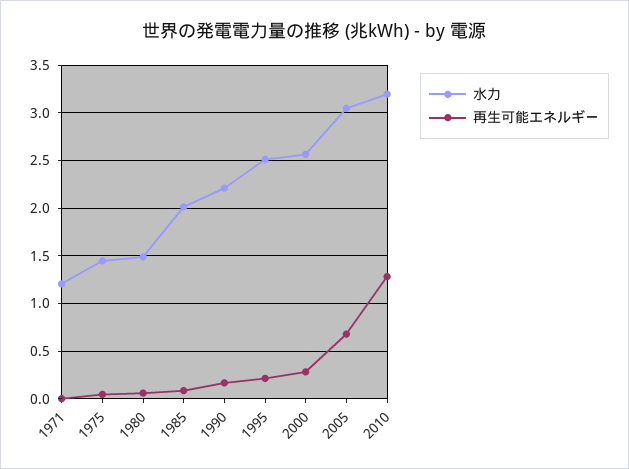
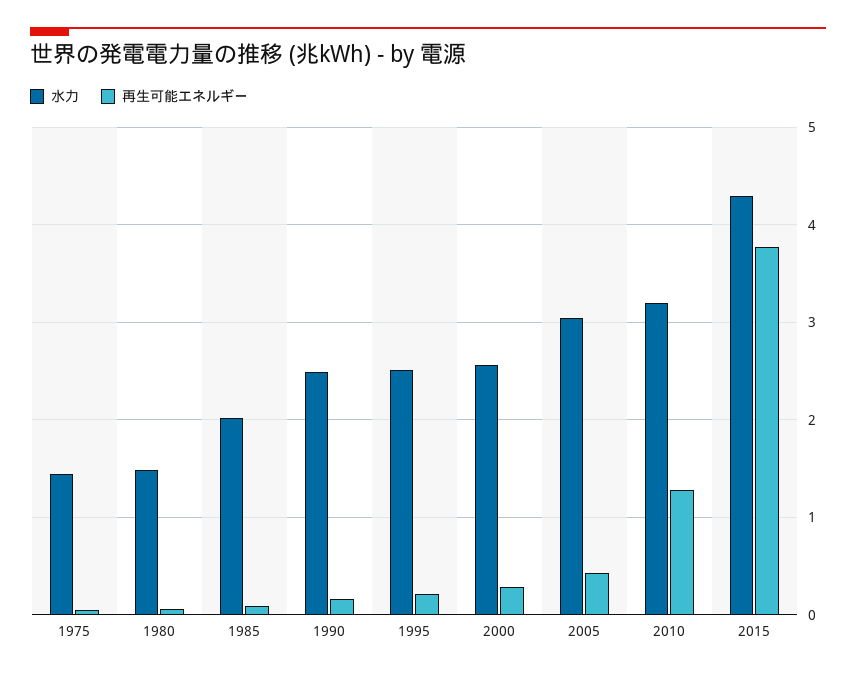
水力, 1971: 1.2 -> none
再生可能エネルギー, 1971: 0 -> none
水力, 1990: 2.2 -> 2.5
再生可能エネルギー, 2005: 0.7 -> 0.4
水力, 2015: none -> 4.3
再生可能エネルギー, 2015: none -> 3.8

